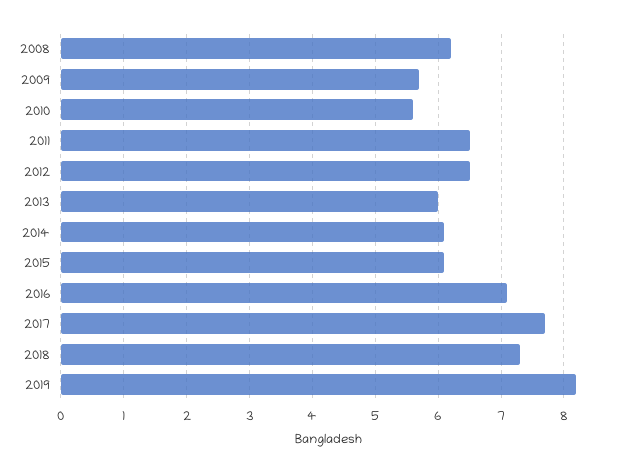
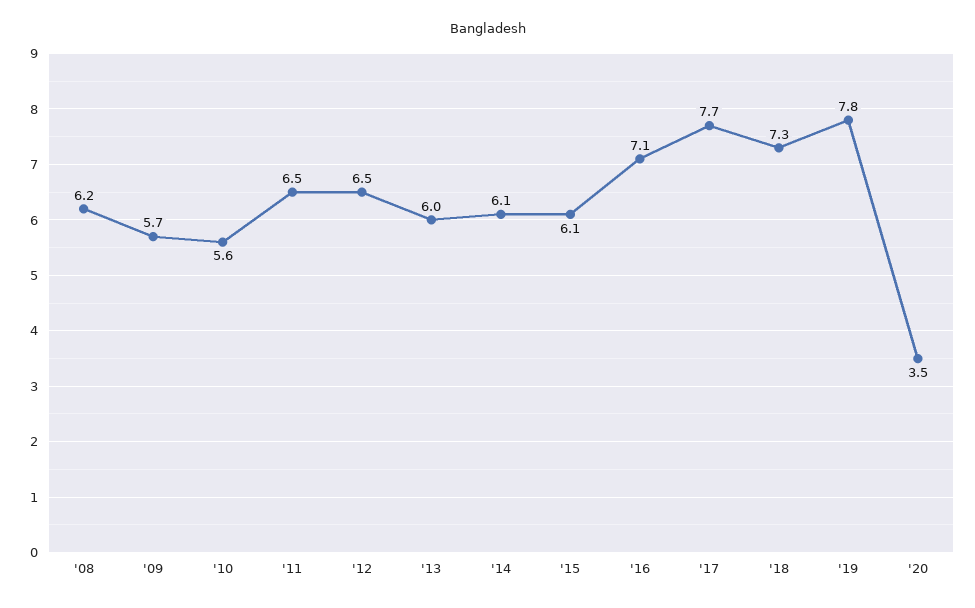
2019: 8.2 -> 7.8
'20: none -> 3.5

